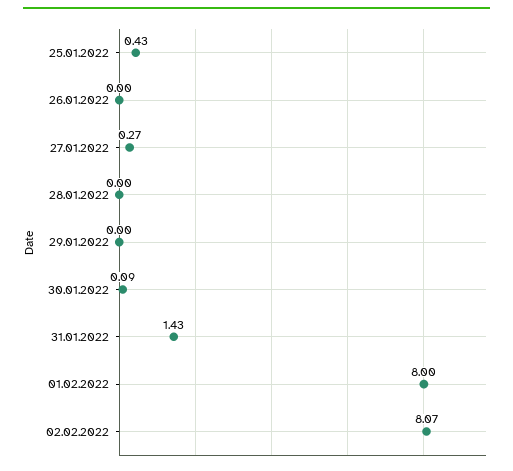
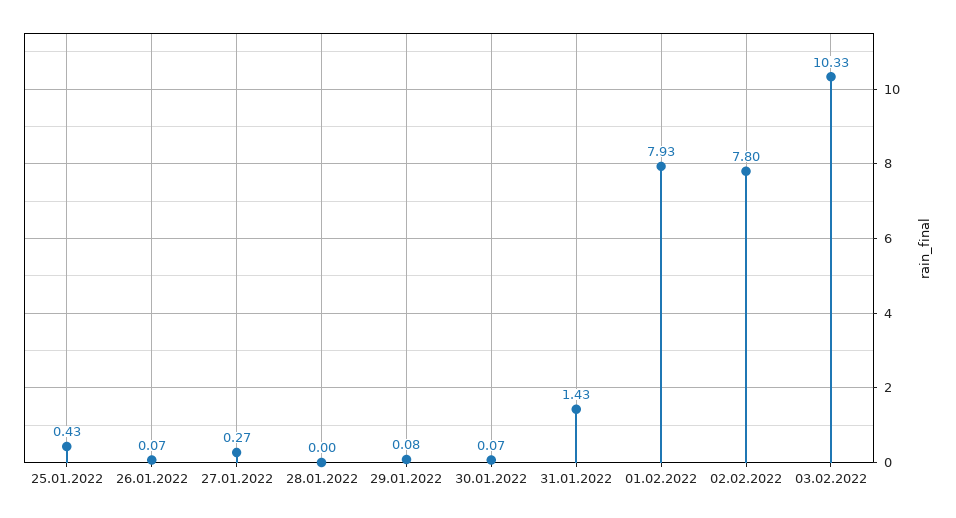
26.01.2022: 0 -> 0.07
29.01.2022: 0 -> 0.08
30.01.2022: 0.09 -> 0.07
01.02.2022: 8 -> 7.93
02.02.2022: 8.07 -> 7.8
03.02.2022: none -> 10.33

